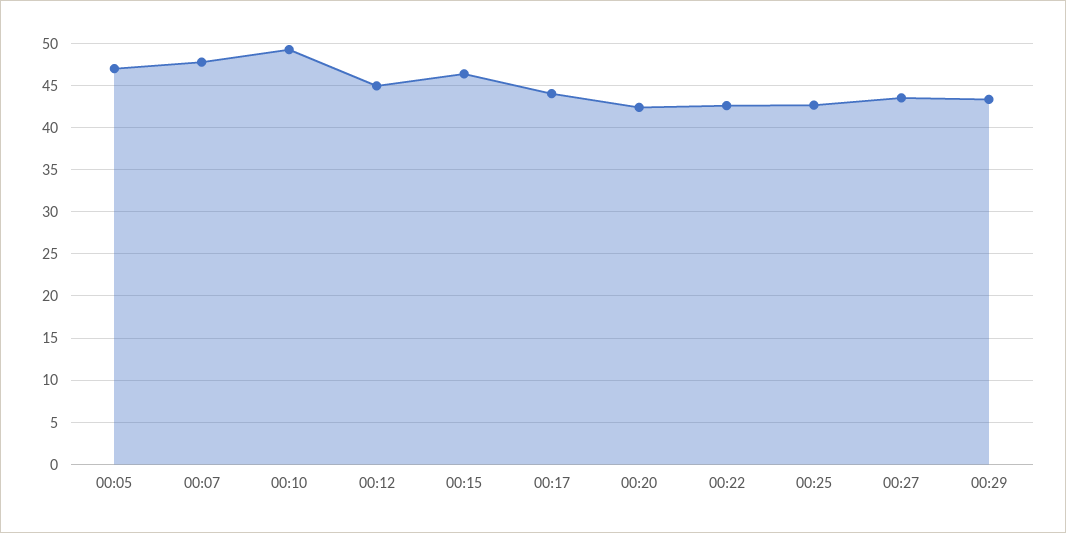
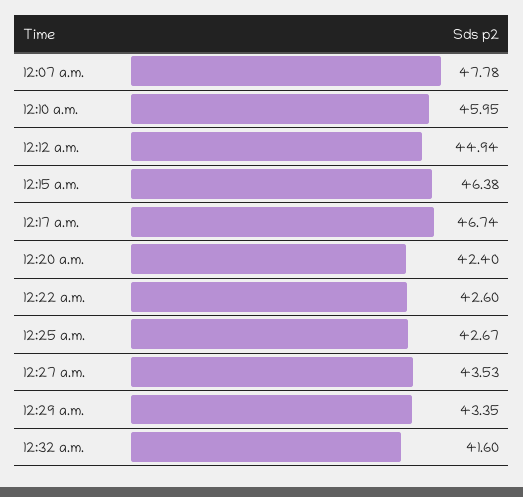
00:05: 47 -> none
00:10: 49 -> 45.95
00:17: 44 -> 46.74
12:32 a.m.: none -> 41.6

